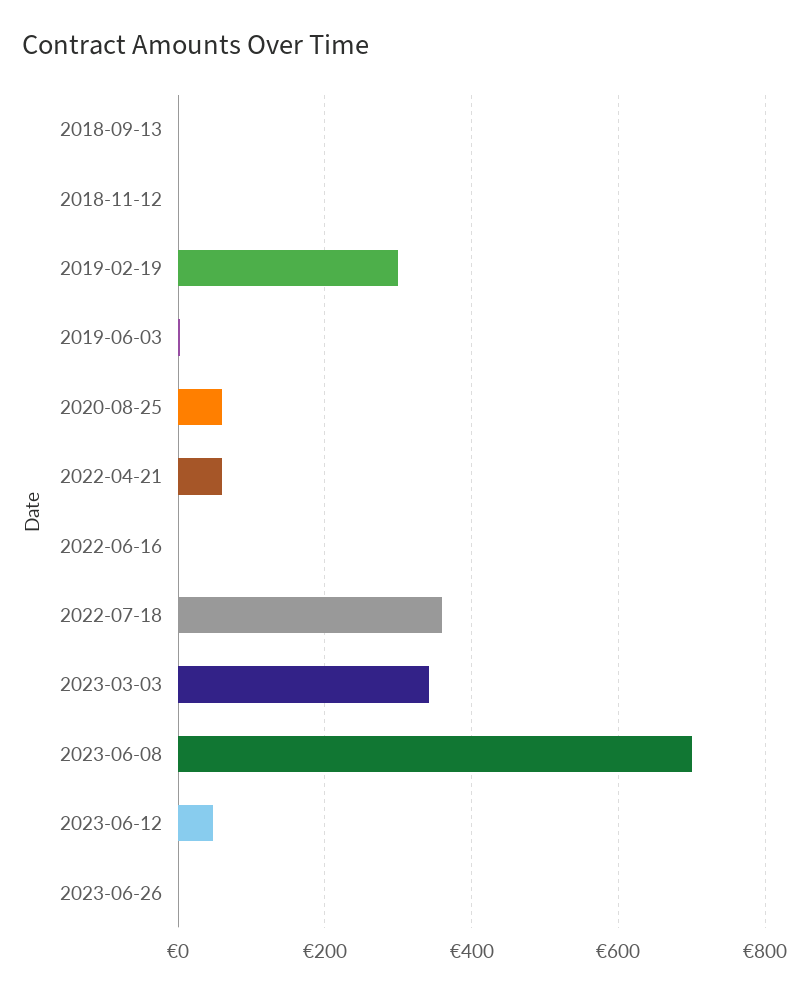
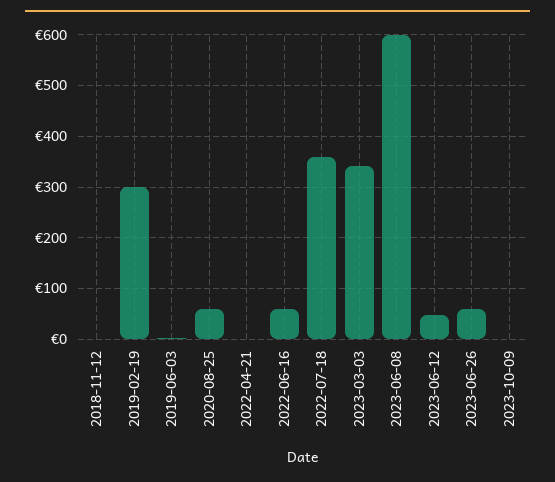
2018-09-13: 0 -> none
2022-04-21: 60 -> 0
2022-06-16: 0 -> 60
2023-06-08: 700 -> 600
2023-06-26: 0 -> 60
2023-10-09: none -> 0

